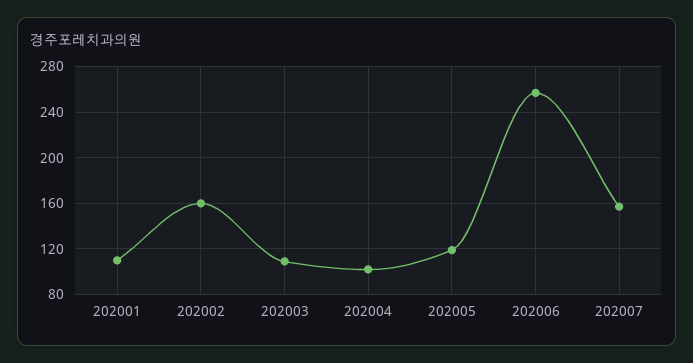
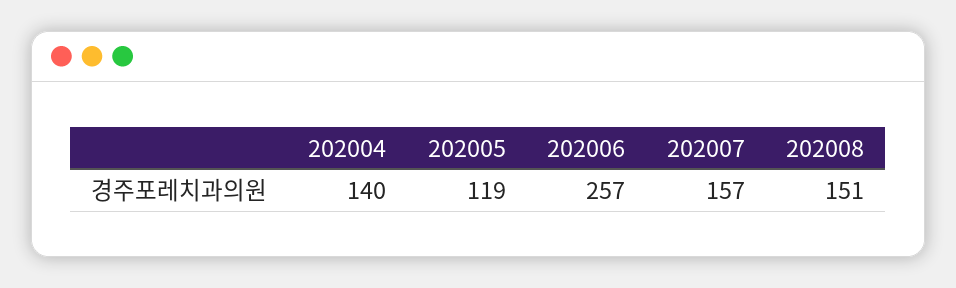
202001: 110 -> none
202002: 160 -> none
202003: 110 -> none
202004: 100 -> 140
202008: none -> 151

